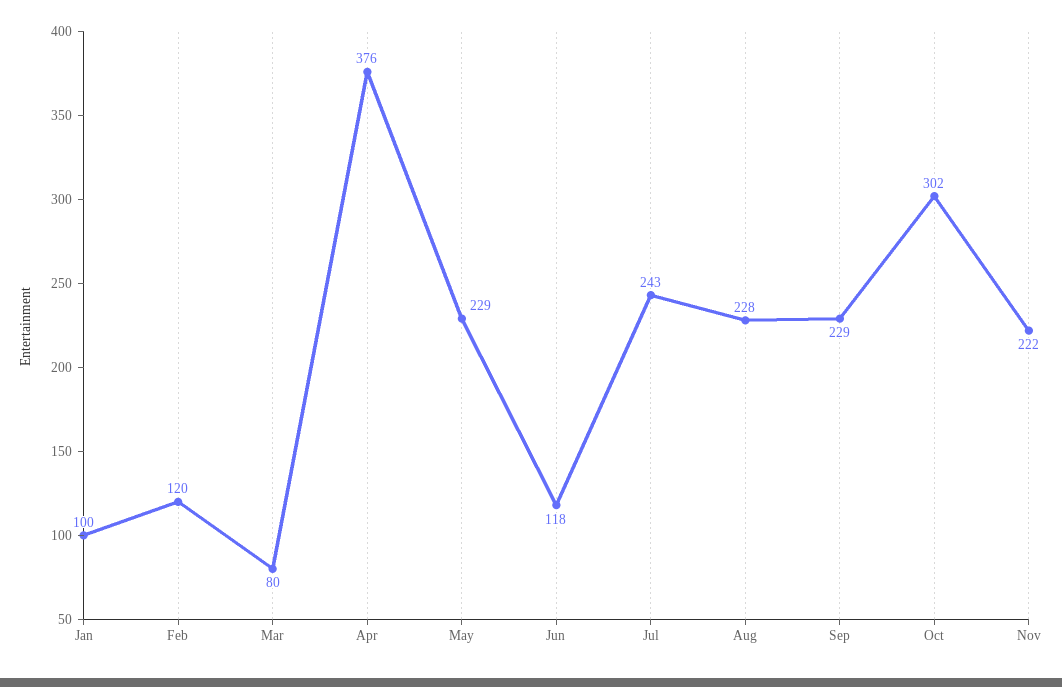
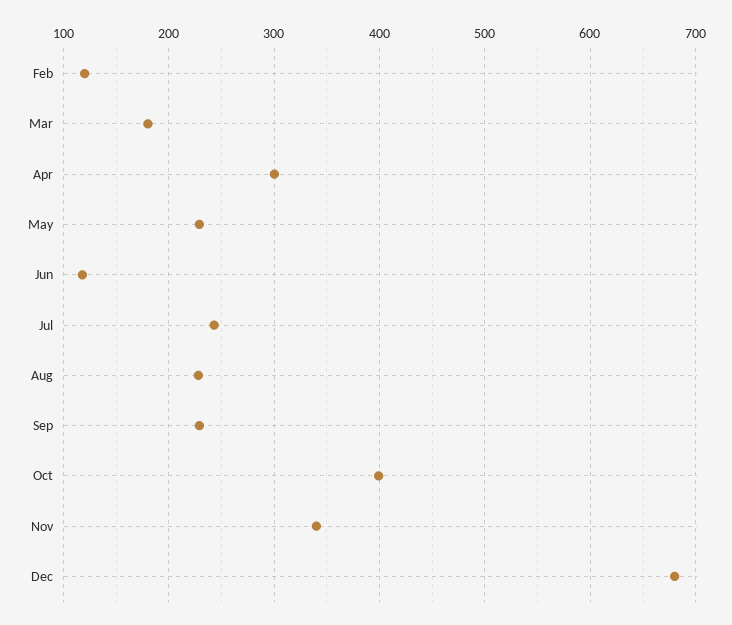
Jan: 100 -> none
Mar: 80 -> 180
Apr: 376 -> 300
Oct: 302 -> 400
Nov: 222 -> 340
Dec: none -> 680

